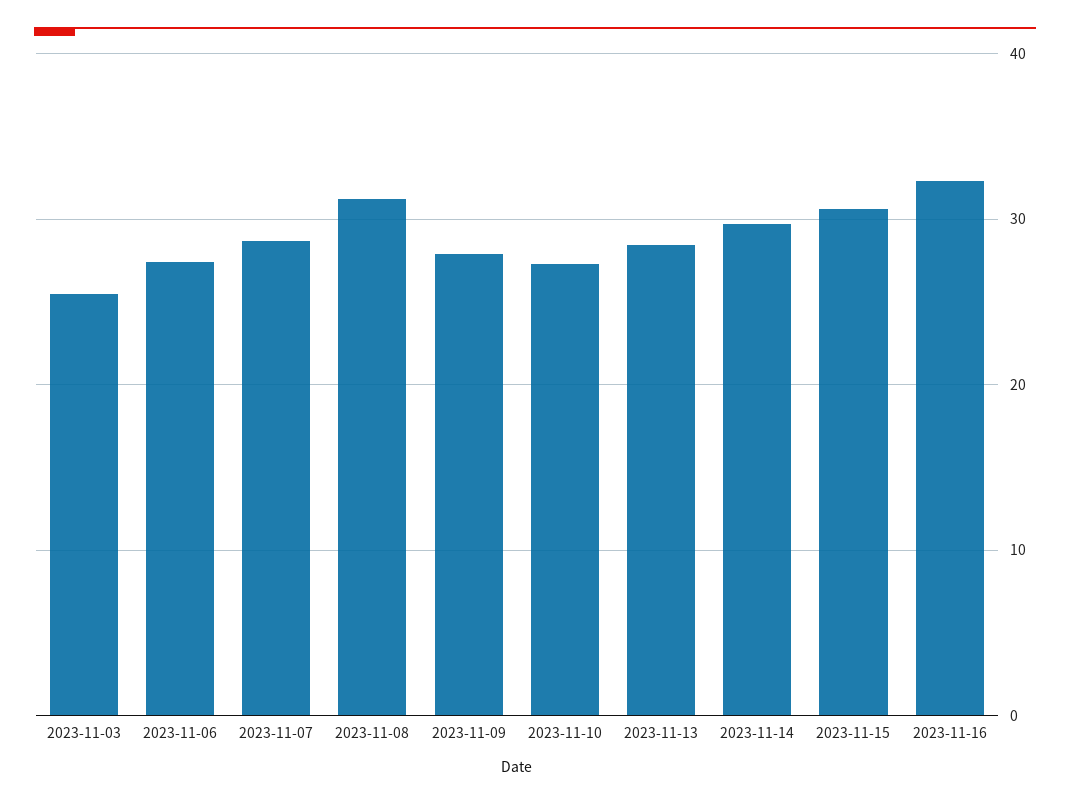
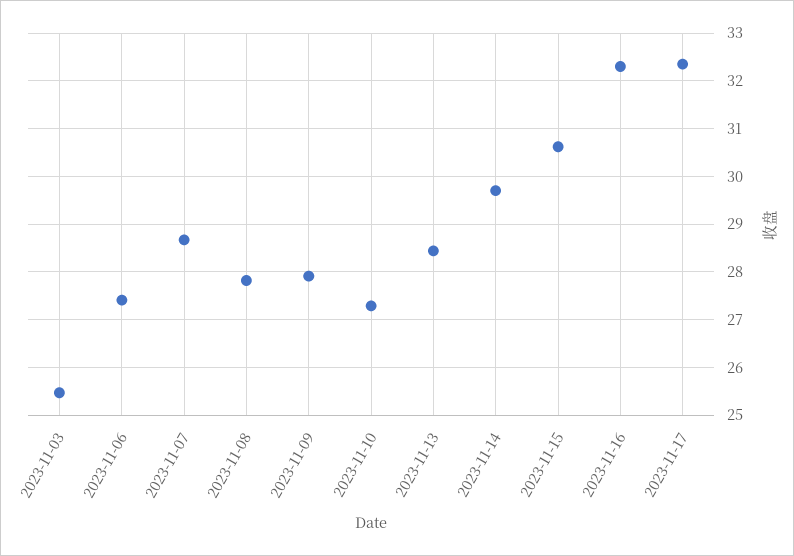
2023-11-08: 31 -> 27.8
2023-11-17: none -> 32.4

